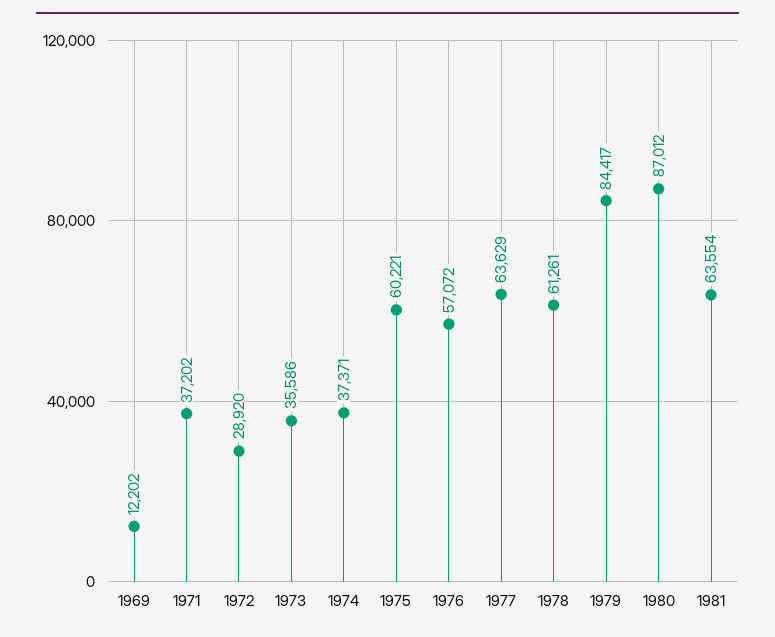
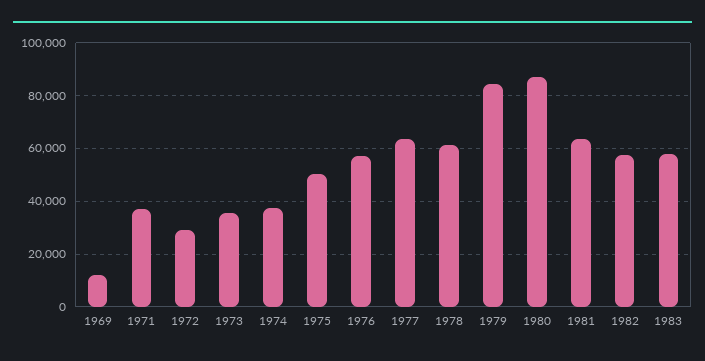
1975: 60221 -> 50000
1982: none -> 57500
1983: none -> 57500

